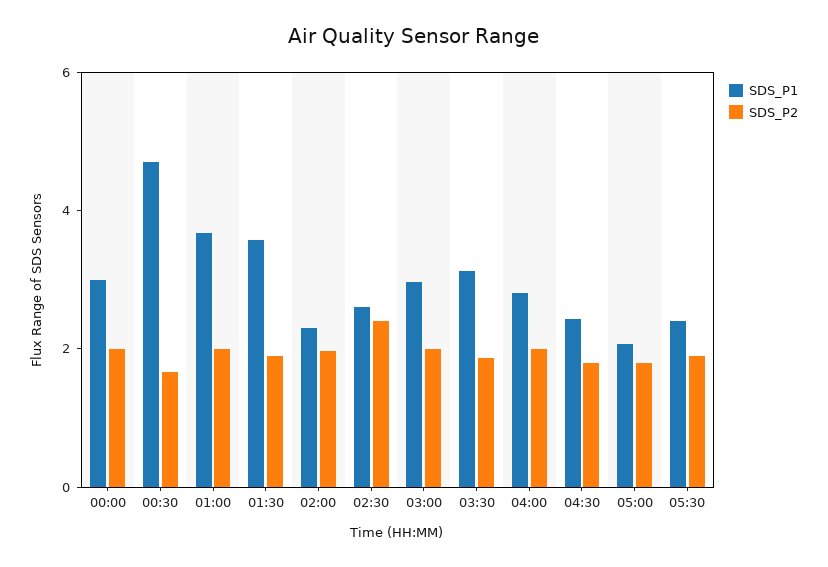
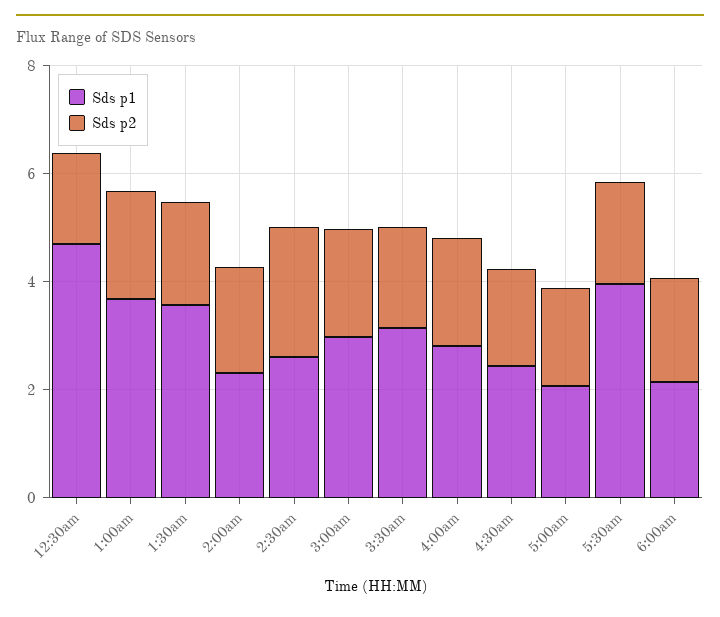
SDS_P1, 00:00: 3 -> none
SDS_P2, 00:00: 2 -> none
SDS_P1, 05:30: 2.5 -> 4
SDS_P1, 6:00am: none -> 2
SDS_P2, 6:00am: none -> 2

